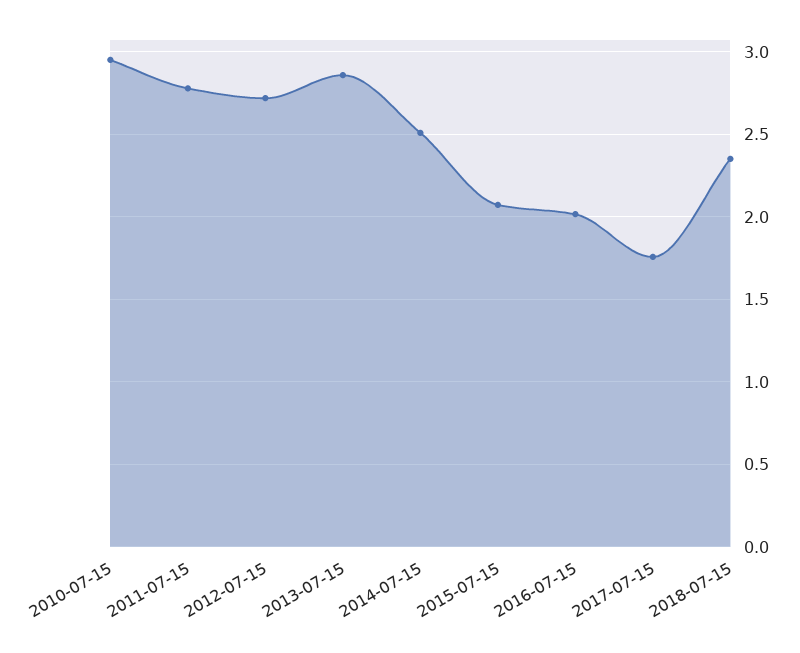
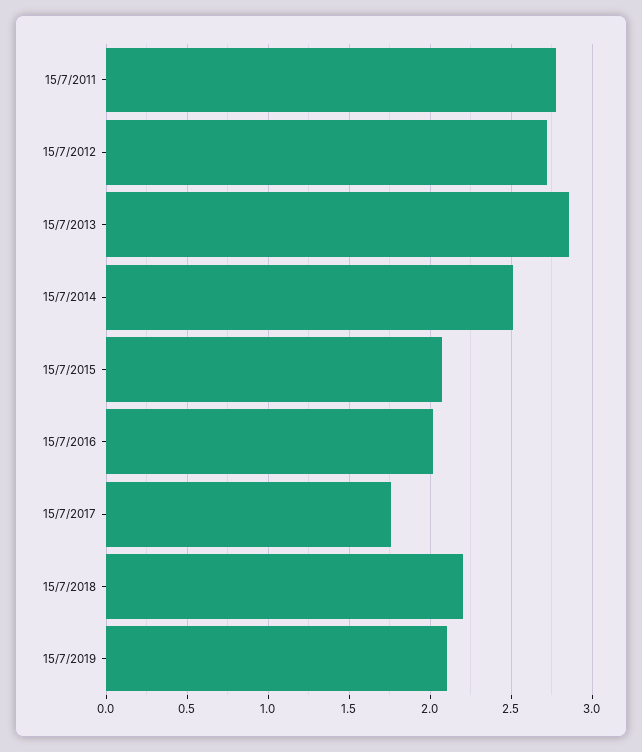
2010-07-15: 2.95 -> none
2018-07-15: 2.35 -> 2.2
15/7/2019: none -> 2.1

